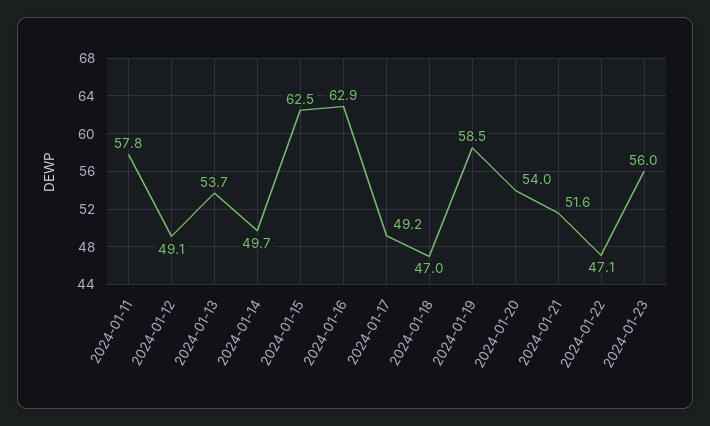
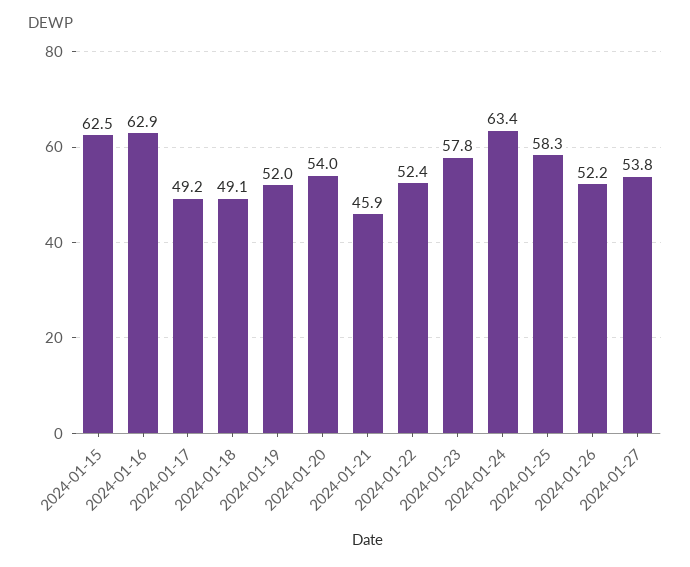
2024-01-11: 57.8 -> none
2024-01-12: 49.1 -> none
2024-01-13: 53.7 -> none
2024-01-14: 49.7 -> none
2024-01-18: 47 -> 49.1
2024-01-19: 58.5 -> 52
2024-01-21: 51.6 -> 45.9
2024-01-22: 47.1 -> 52.4
2024-01-23: 56 -> 57.8
2024-01-24: none -> 63.4
2024-01-25: none -> 58.3
2024-01-26: none -> 52.2
2024-01-27: none -> 53.8

